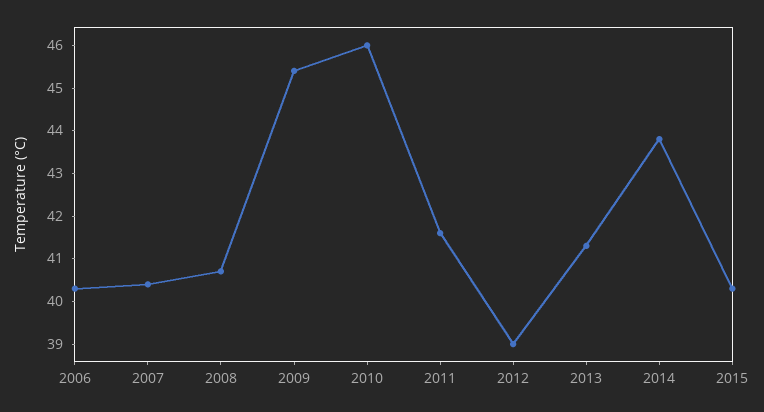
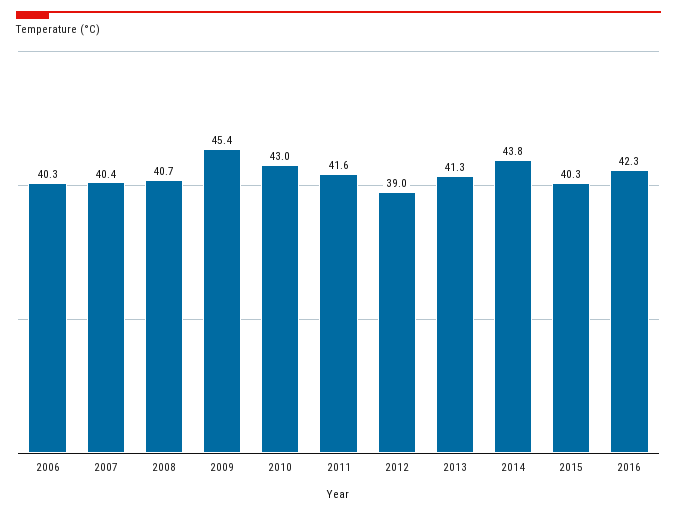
2010: 46 -> 43
2016: none -> 42.3

